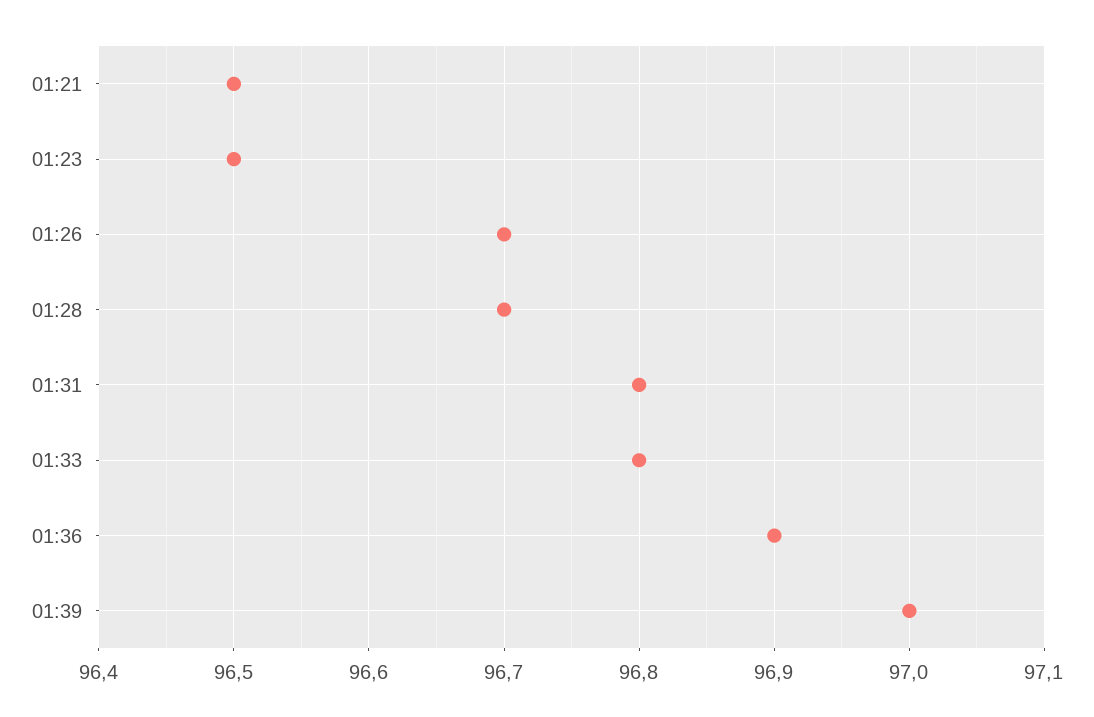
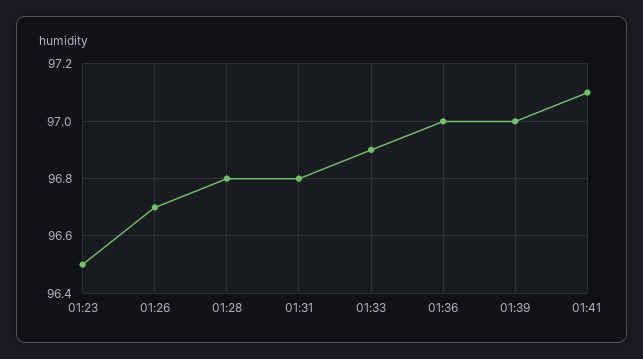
01:21: 96.5 -> none
01:28: 96.7 -> 96.8
01:33: 96.8 -> 96.9
01:36: 96.9 -> 97
01:41: none -> 97.1

